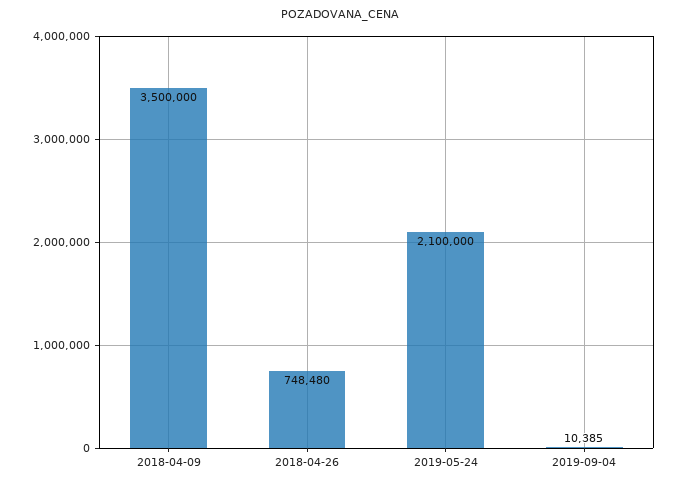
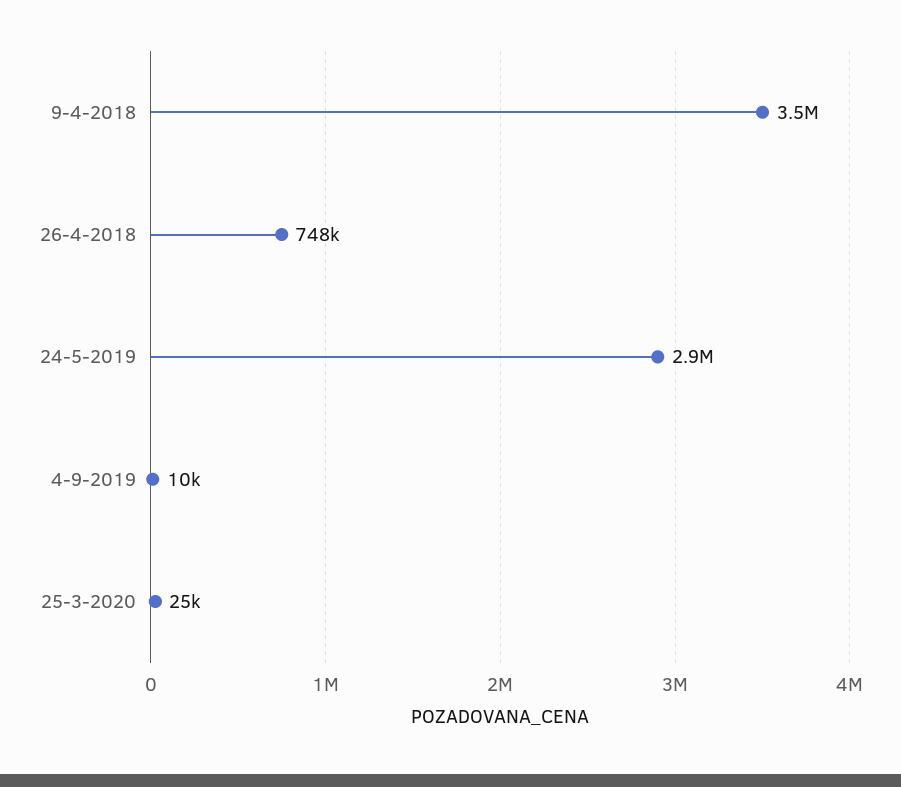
2019-05-24: 2100000 -> 2900000
25-3-2020: none -> 25000

